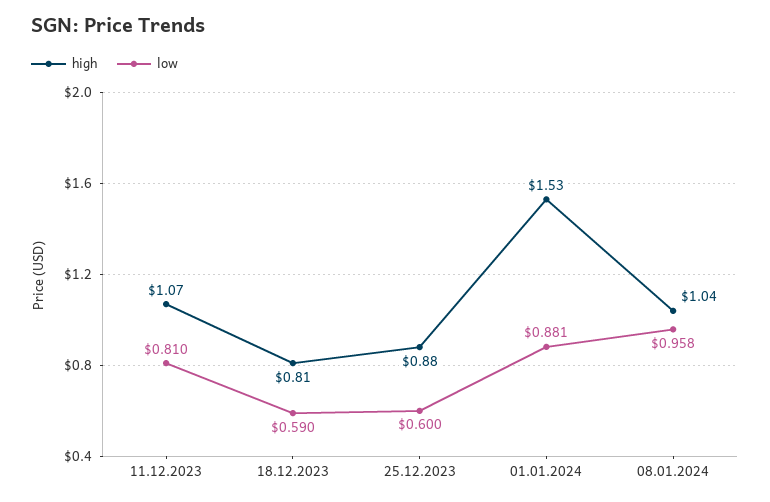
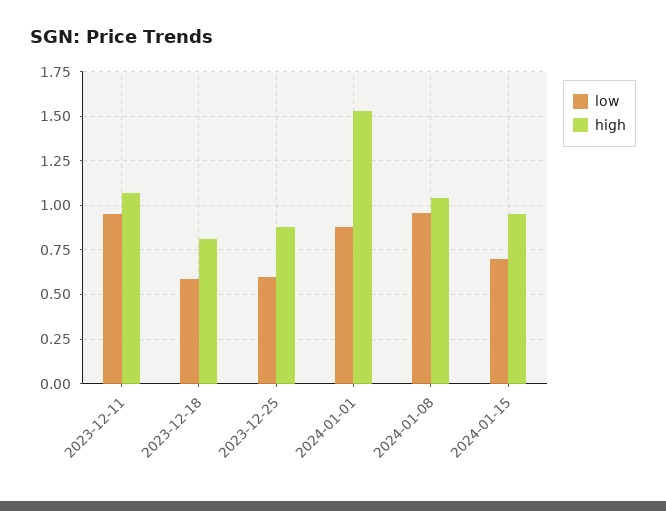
low, 11.12.2023: 0.81 -> 0.95
low, 2024-01-15: none -> 0.7
high, 2024-01-15: none -> 0.95

